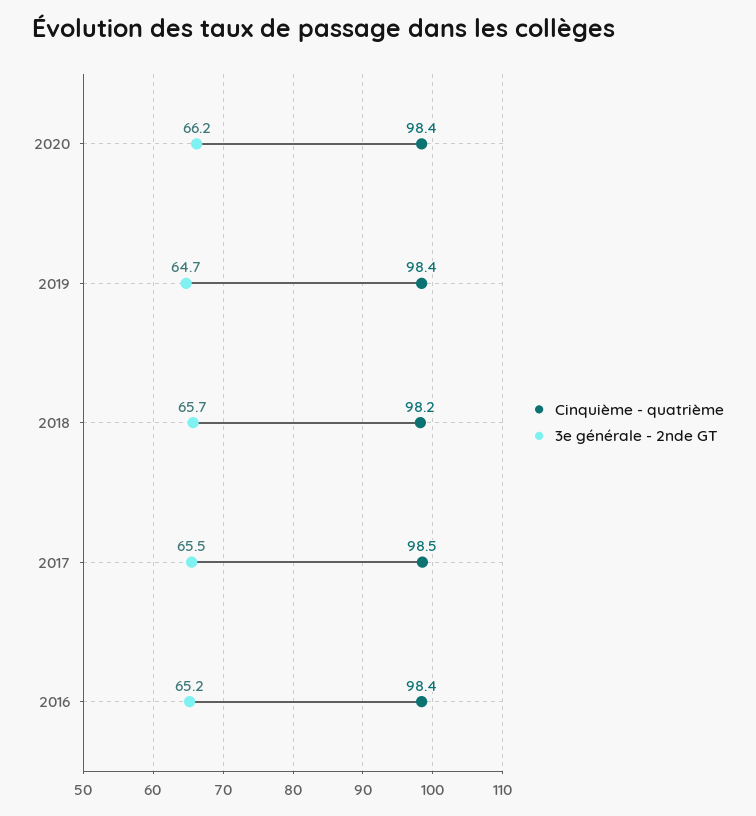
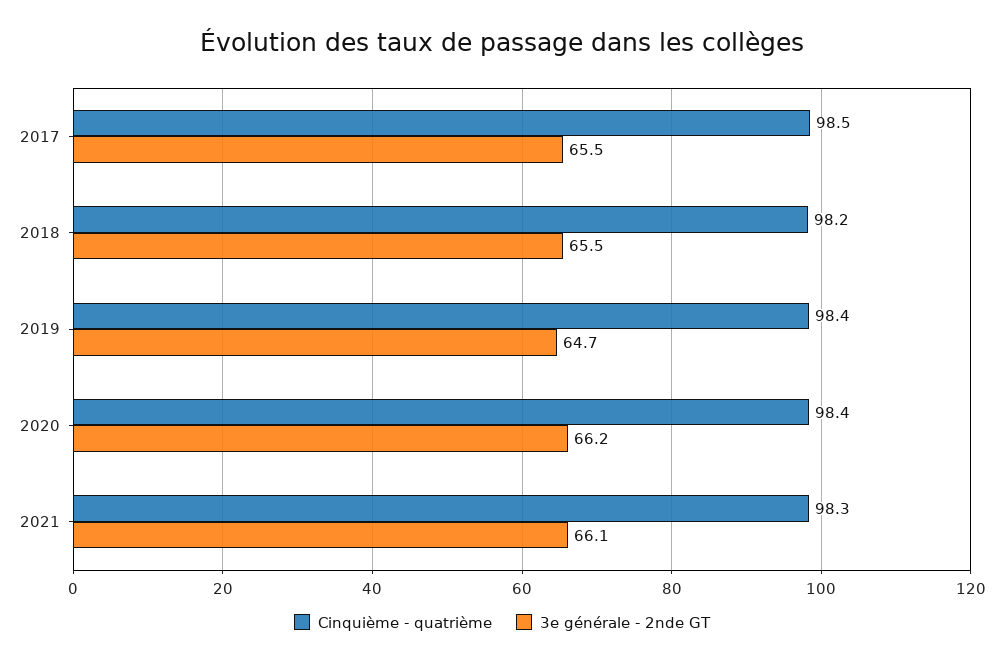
3e générale - 2nde GT, 2018: 65.7 -> 65.5
Cinquième - quatrième, 2016: 98.4 -> none
3e générale - 2nde GT, 2016: 65.2 -> none
Cinquième - quatrième, 2021: none -> 98.3
3e générale - 2nde GT, 2021: none -> 66.1

